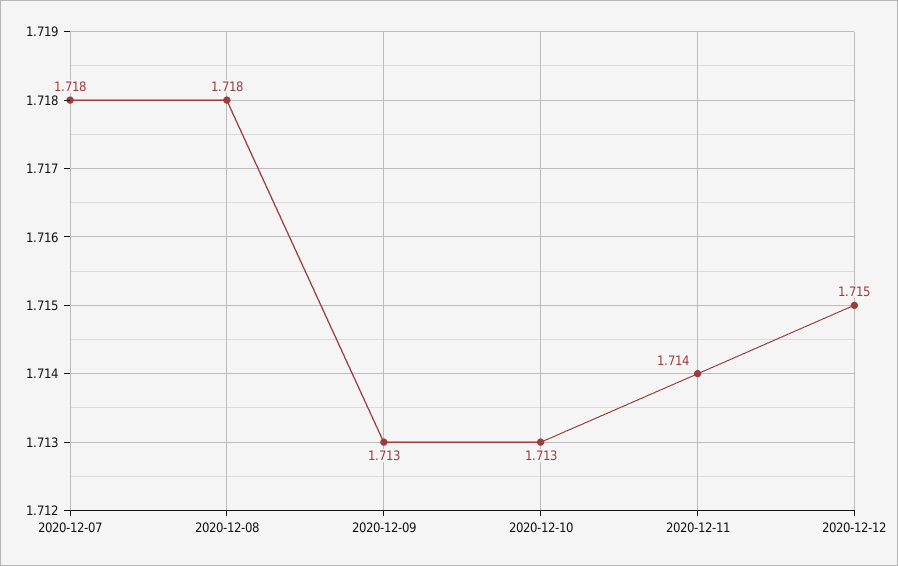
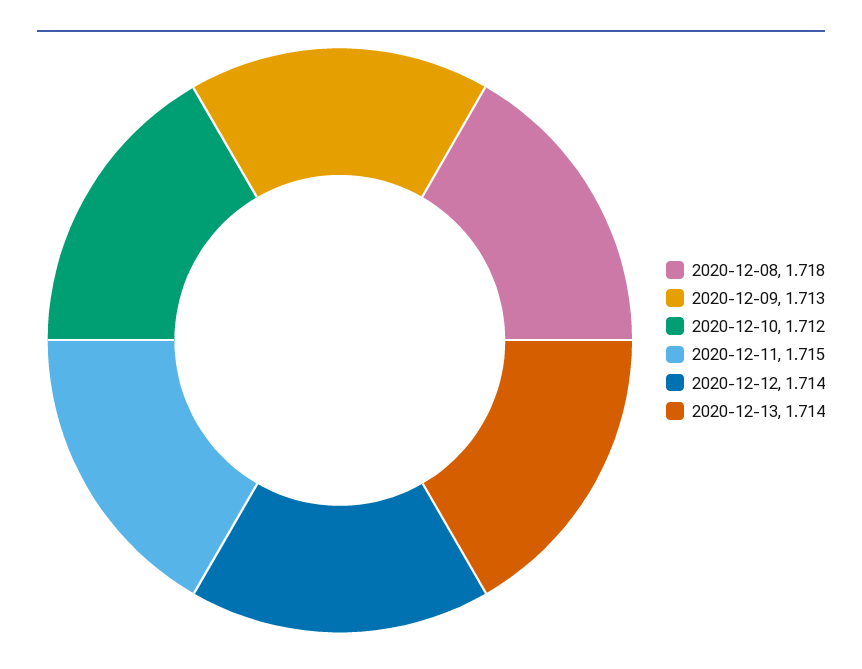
2020-12-07: 1.718 -> none
2020-12-10: 1.713 -> 1.712
2020-12-11: 1.714 -> 1.715
2020-12-12: 1.715 -> 1.714
2020-12-13: none -> 1.714

